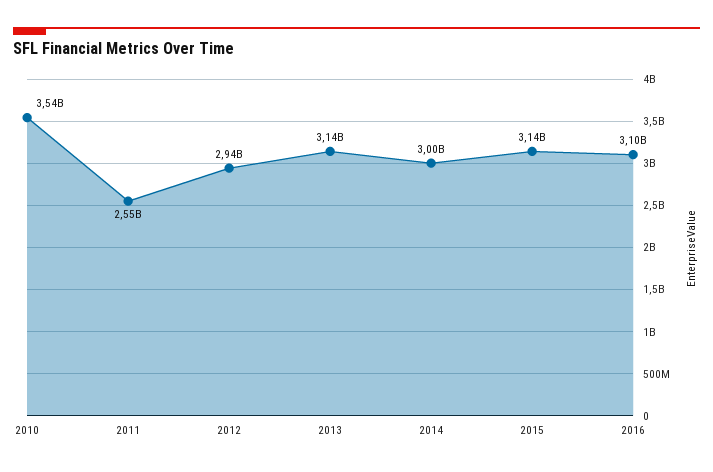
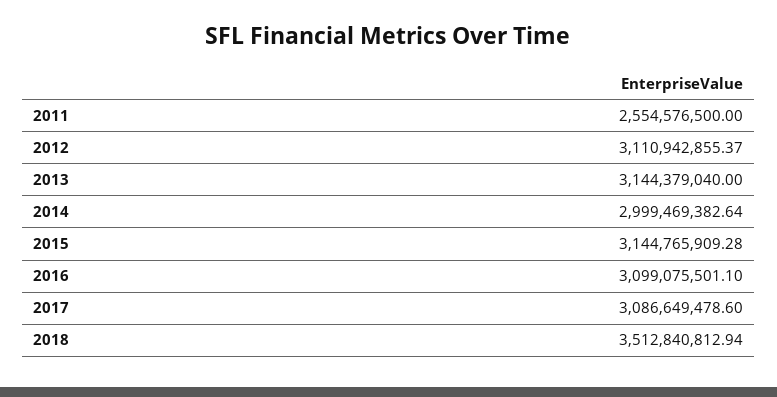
2010: 3540000000 -> none
2012: 2940000000 -> 3110942855.37
2017: none -> 3086649478.6
2018: none -> 3512840812.94

